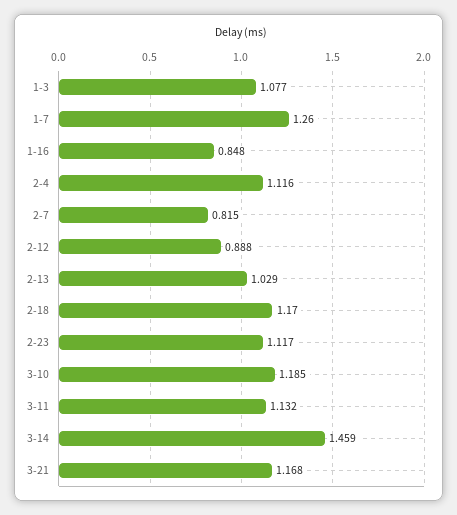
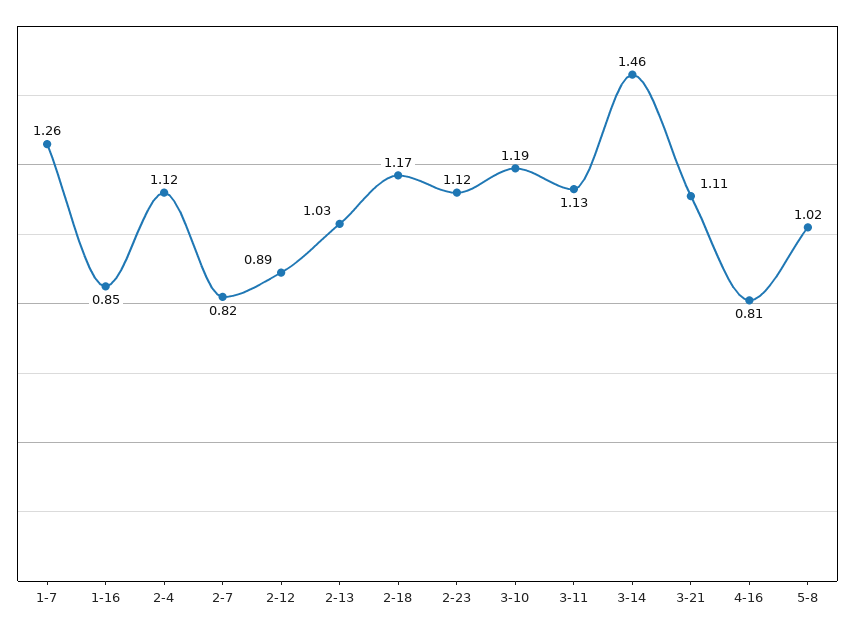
1-3: 1.077 -> none
3-21: 1.168 -> 1.11
4-16: none -> 0.81
5-8: none -> 1.02

